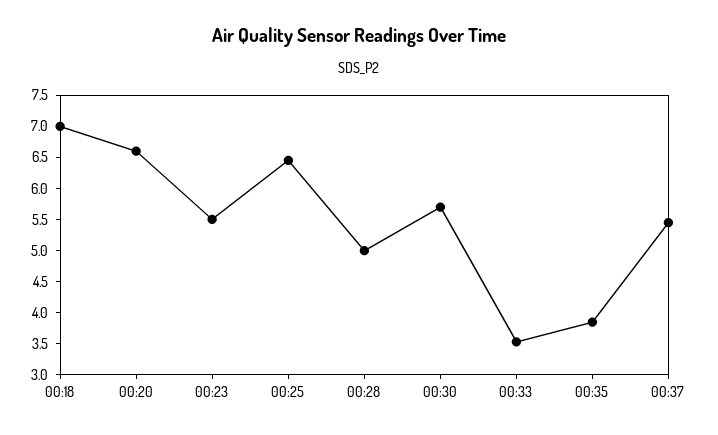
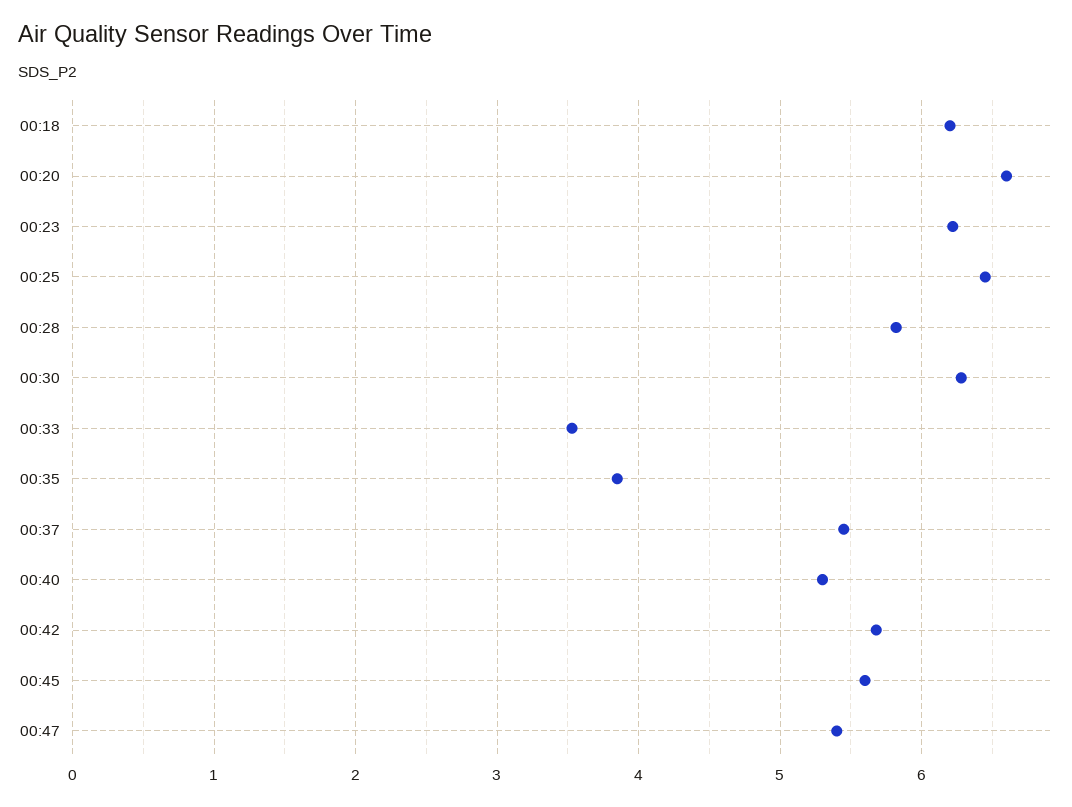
00:18: 7 -> 6.2
00:23: 5.5 -> 6.2
00:28: 5 -> 5.8
00:30: 5.75 -> 6.3
00:40: none -> 5.3
00:42: none -> 5.7
00:45: none -> 5.6
00:47: none -> 5.4

